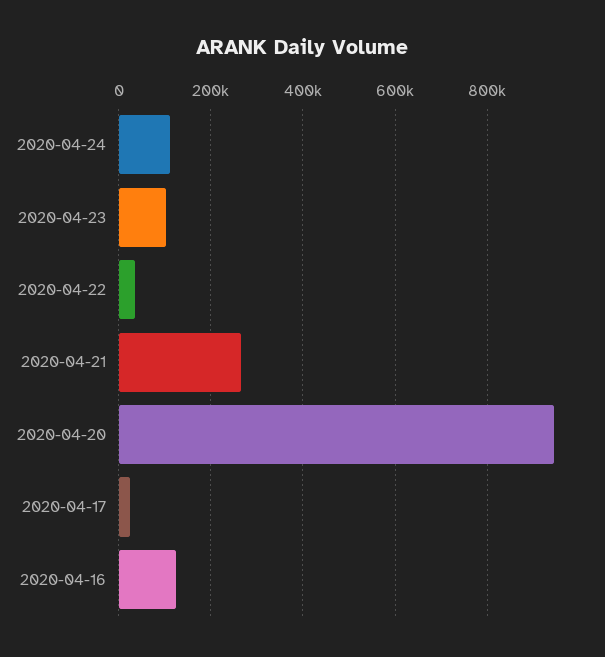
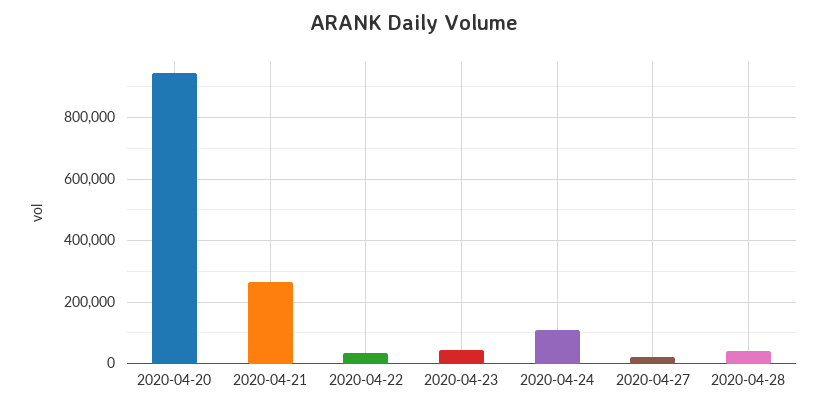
2020-04-23: 100000 -> 40000
2020-04-17: 20000 -> none
2020-04-16: 120000 -> none
2020-04-27: none -> 20000
2020-04-28: none -> 40000

